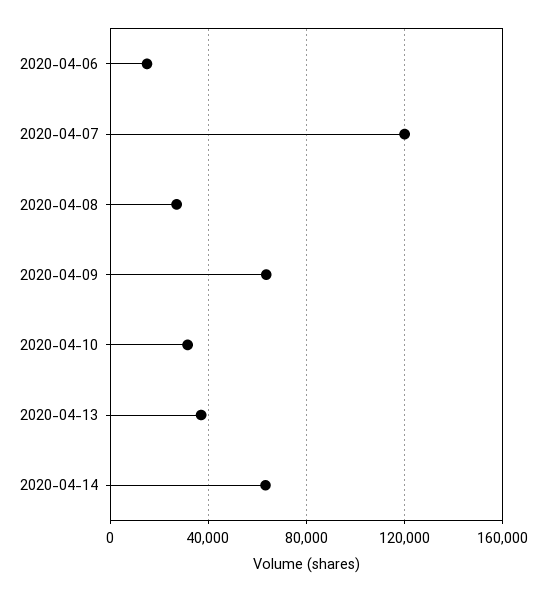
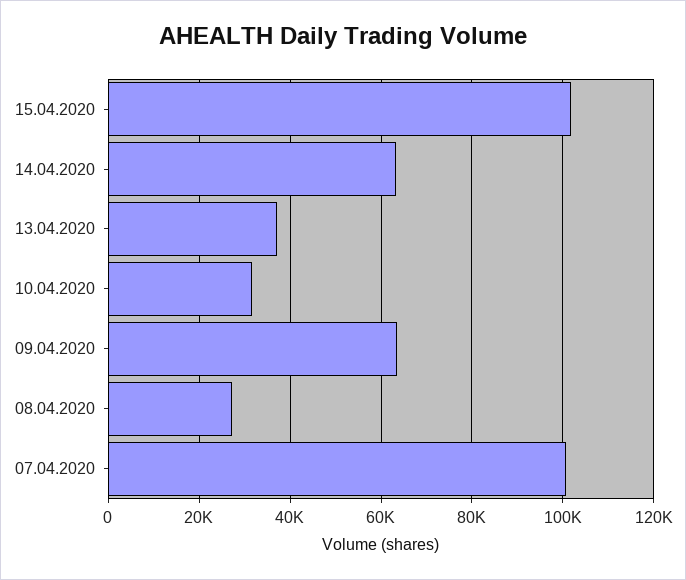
2020-04-06: 15000 -> none
2020-04-07: 120000 -> 100000
15.04.2020: none -> 102000

